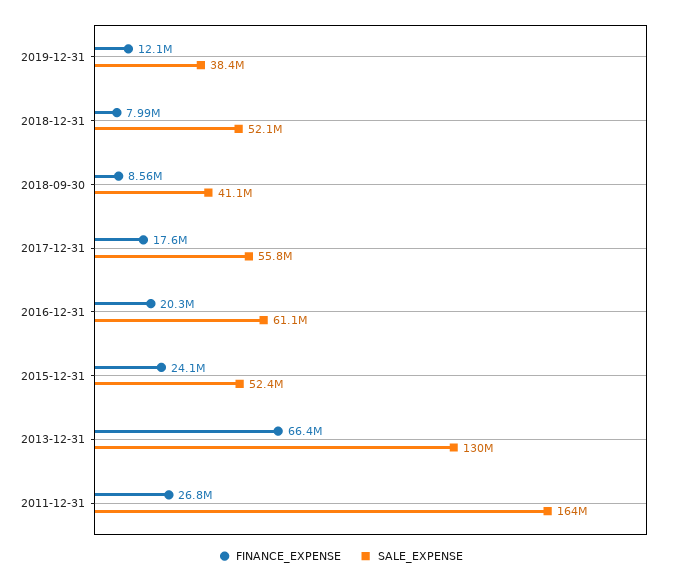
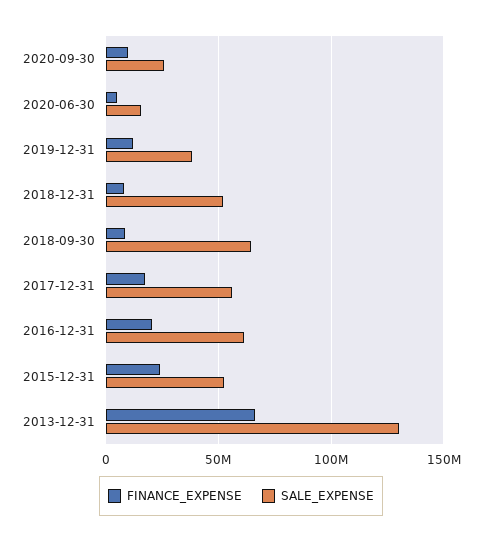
SALE_EXPENSE, 2018-09-30: 41100000 -> 65000000
FINANCE_EXPENSE, 2011-12-31: 26800000 -> none
SALE_EXPENSE, 2011-12-31: 164000000 -> none
FINANCE_EXPENSE, 2020-09-30: none -> 10000000
SALE_EXPENSE, 2020-09-30: none -> 25000000
FINANCE_EXPENSE, 2020-06-30: none -> 5000000
SALE_EXPENSE, 2020-06-30: none -> 15000000

